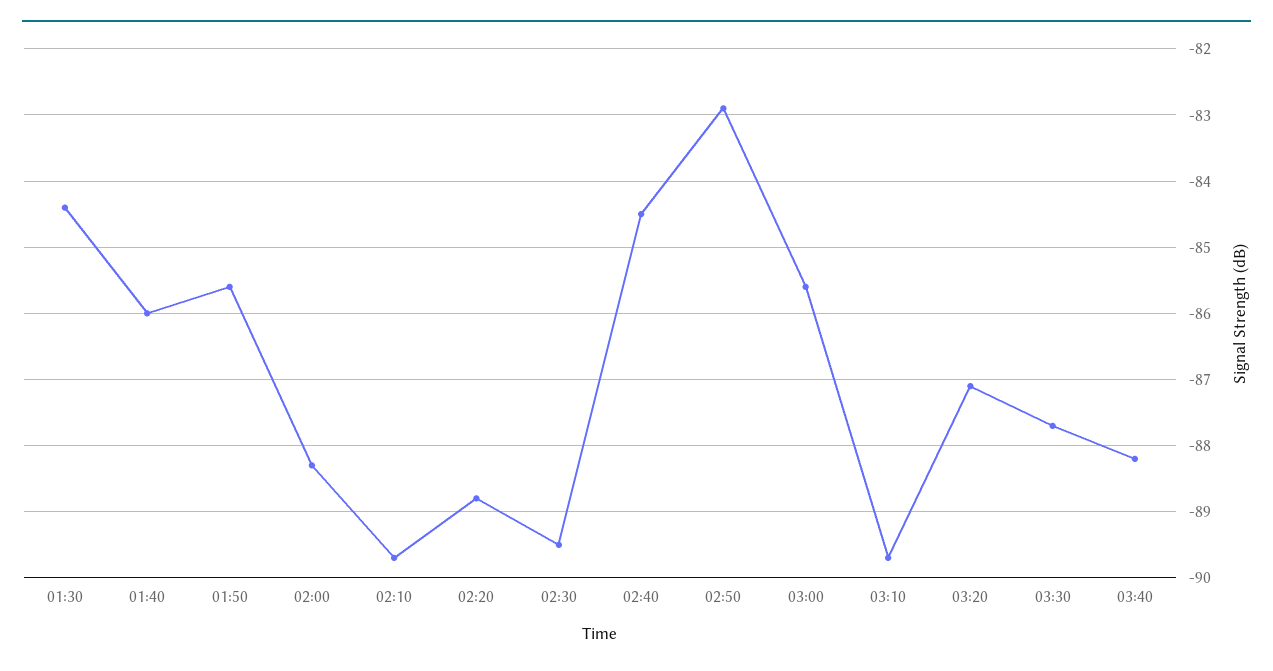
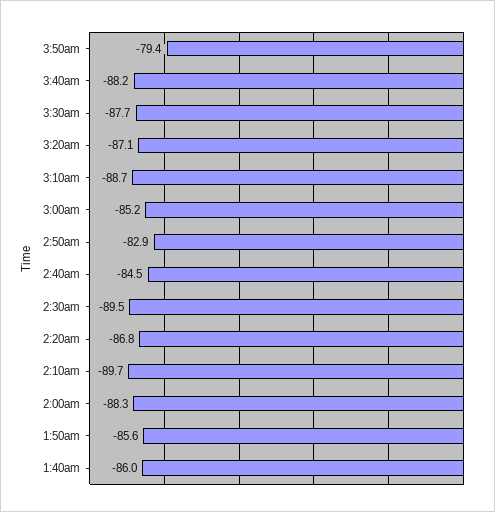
01:30: -84.4 -> none
02:20: -88.8 -> -86.8
03:00: -85.6 -> -85.2
03:10: -89.7 -> -88.7
3:50am: none -> -79.4

